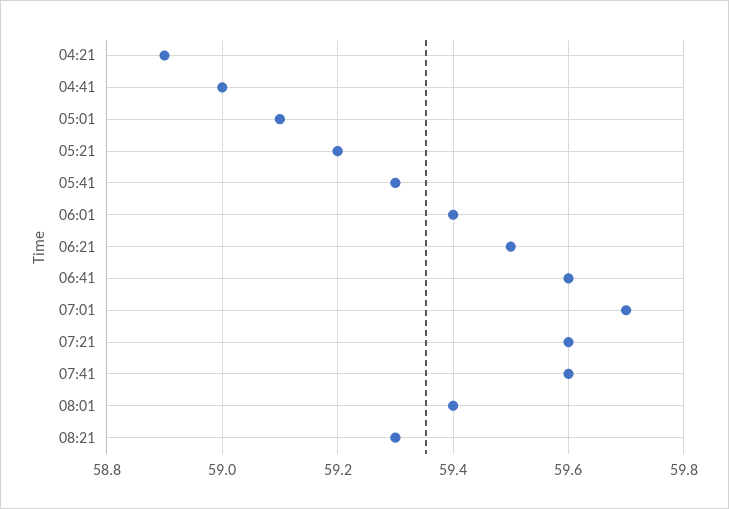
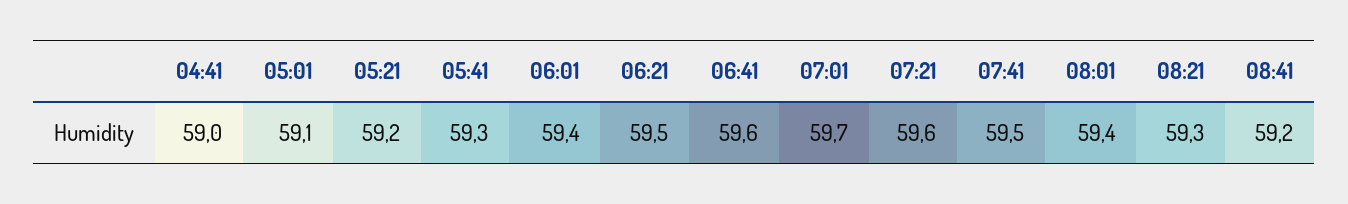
04:21: 58.9 -> none
07:41: 59.6 -> 59.5
08:41: none -> 59.2

